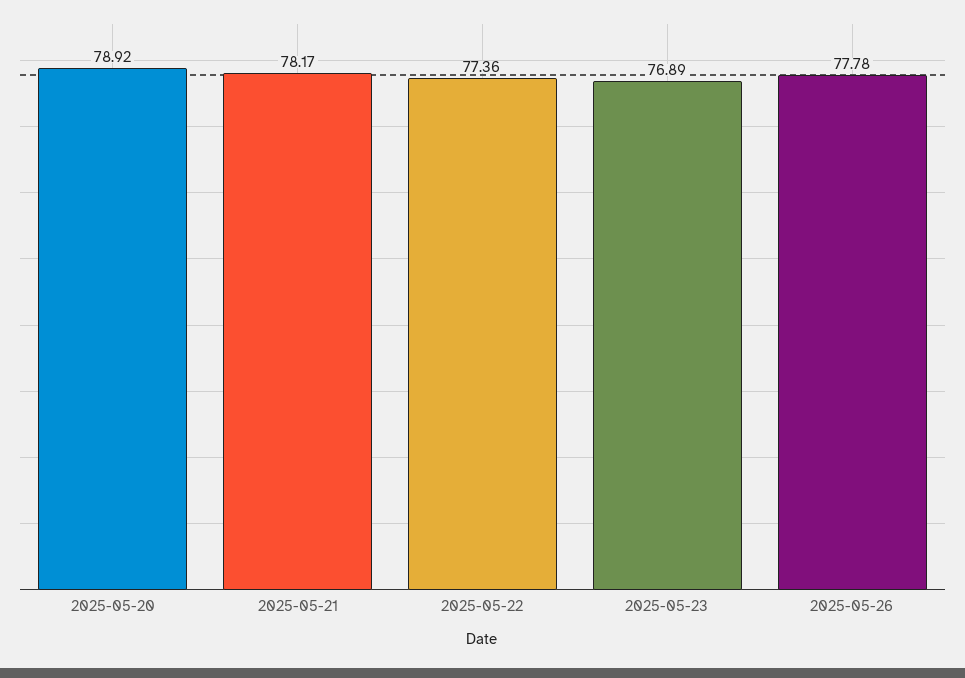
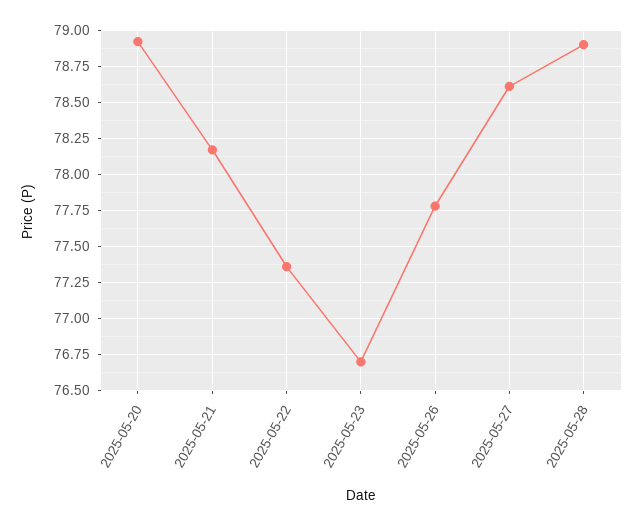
2025-05-23: 76.89 -> 76.7
2025-05-27: none -> 78.6
2025-05-28: none -> 78.9

